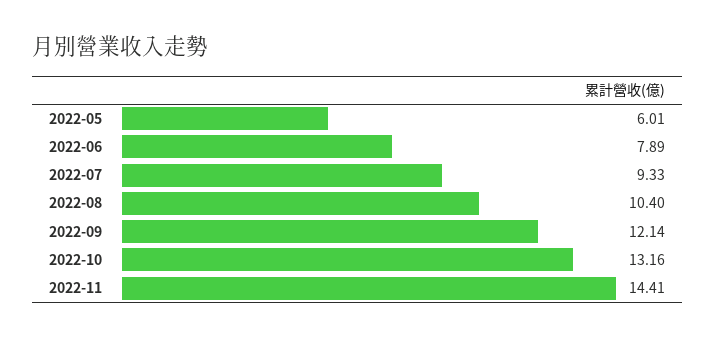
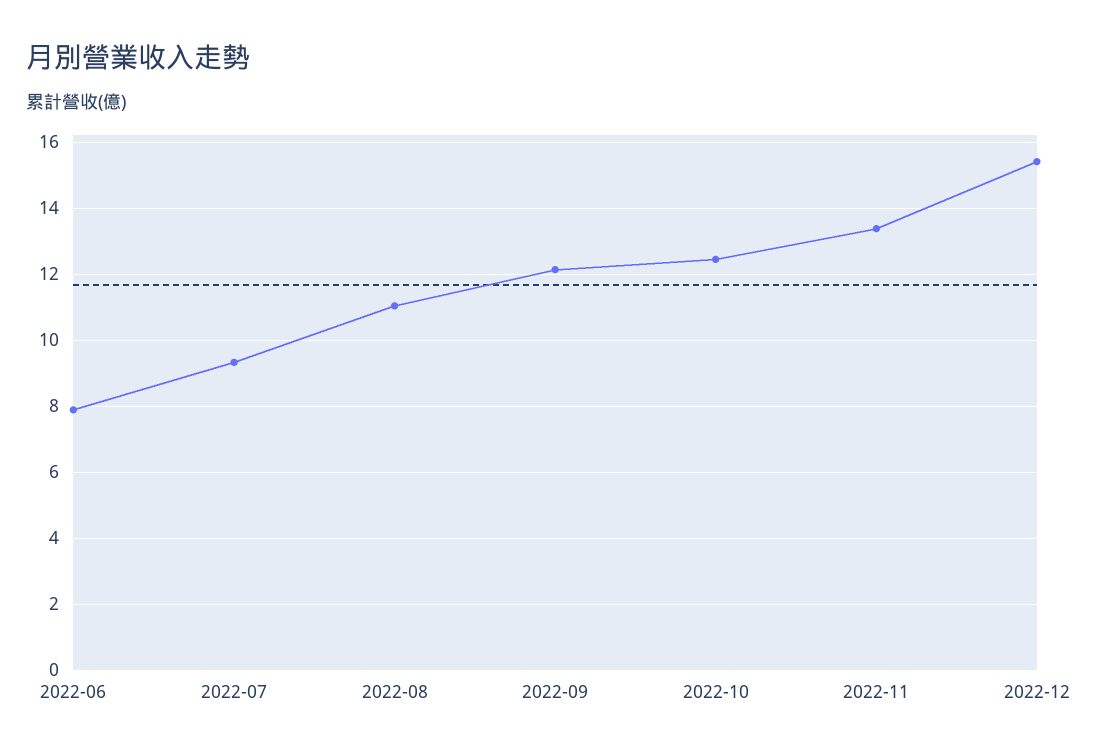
2022-05: 6.01 -> none
2022-08: 10.4 -> 11
2022-10: 13.16 -> 12.4
2022-11: 14.41 -> 13.4
2022-12: none -> 15.4

